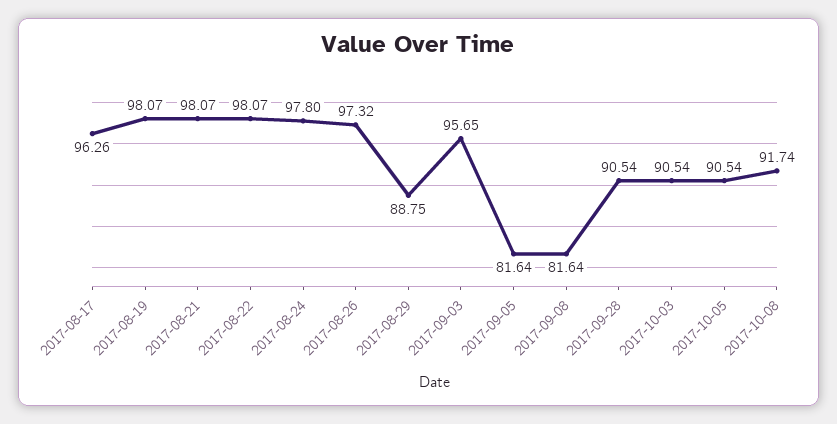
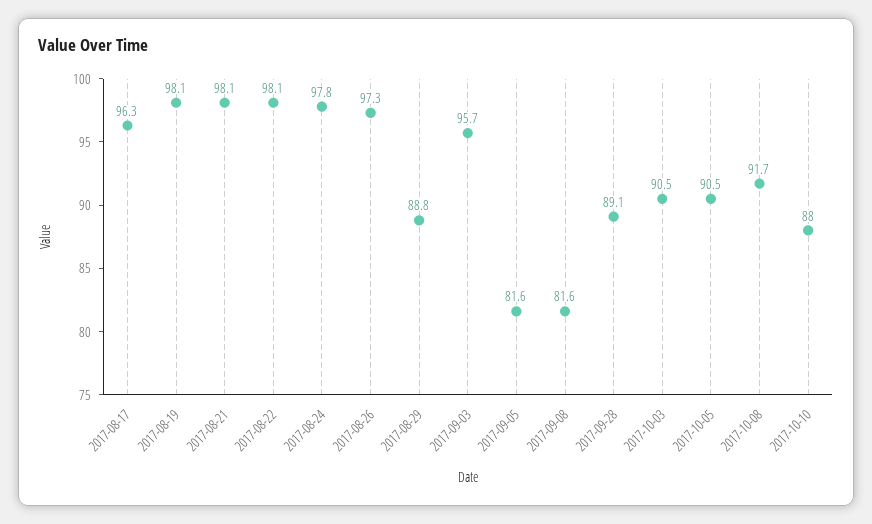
2017-09-28: 90.54 -> 89.1
2017-10-10: none -> 88

